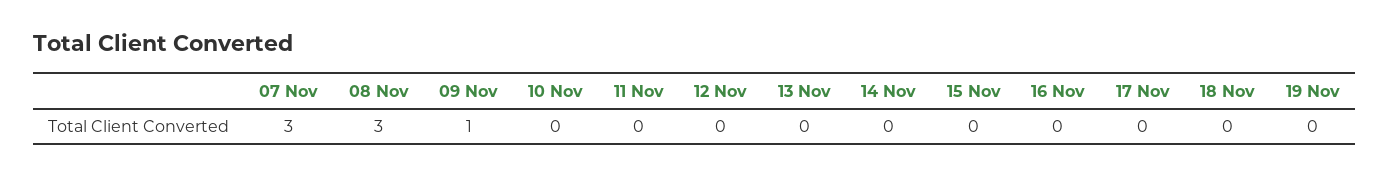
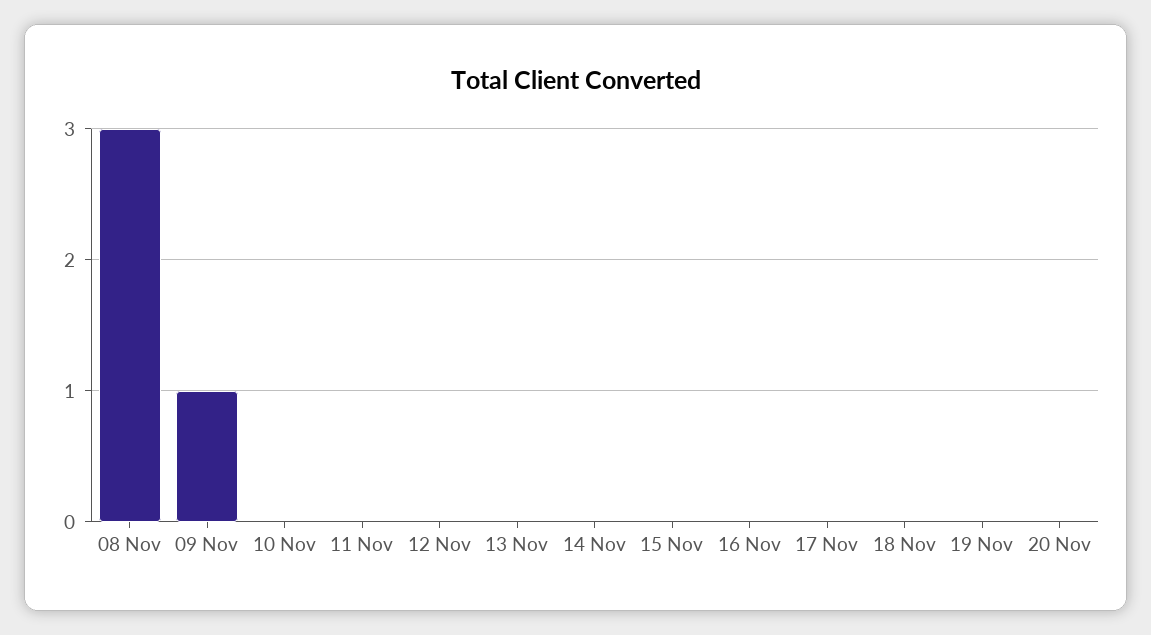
07 Nov: 3 -> none
20 Nov: none -> 0

